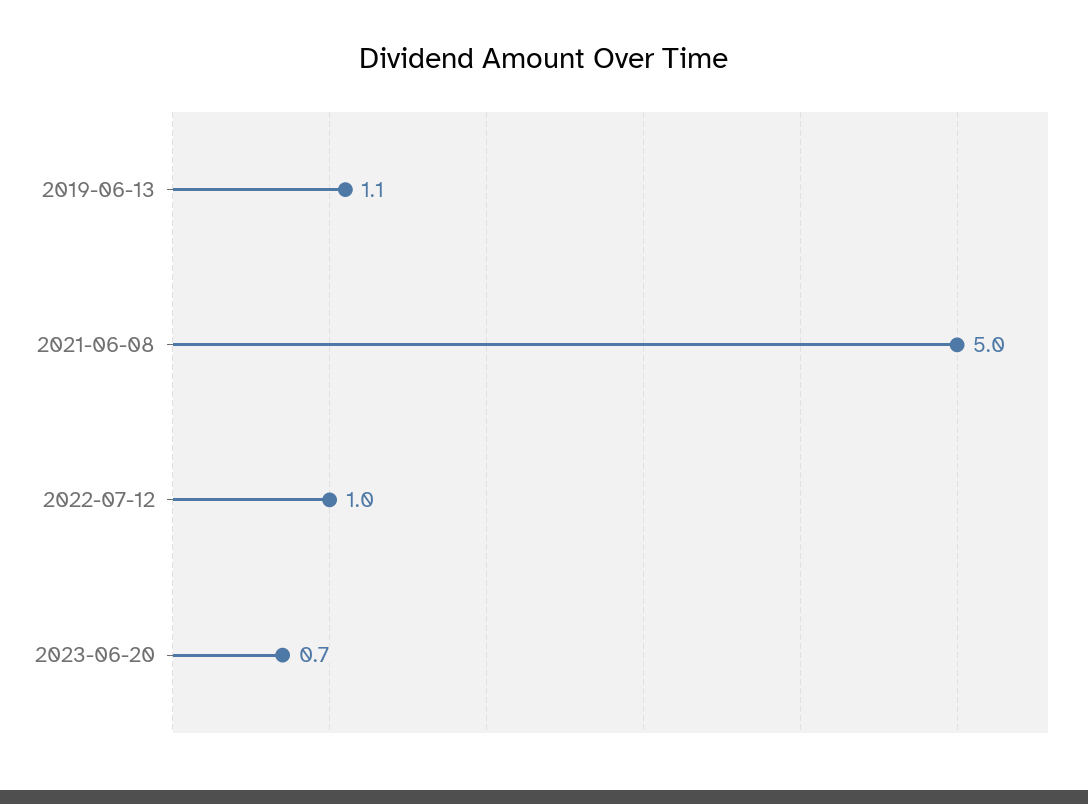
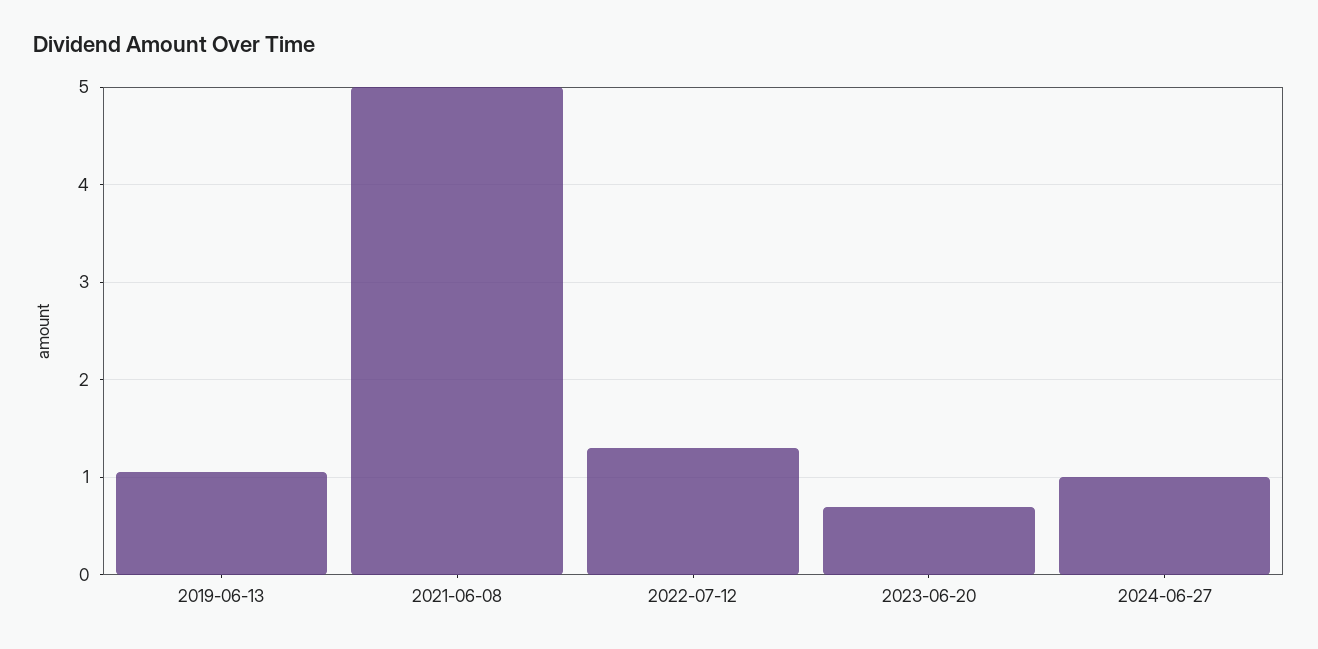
2022-07-12: 1 -> 1.3
2024-06-27: none -> 1

